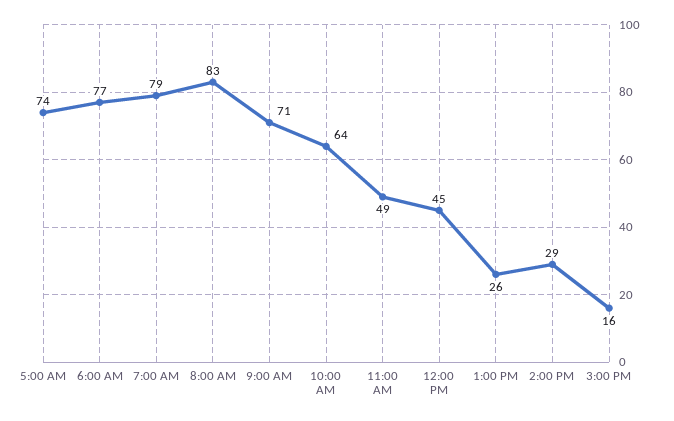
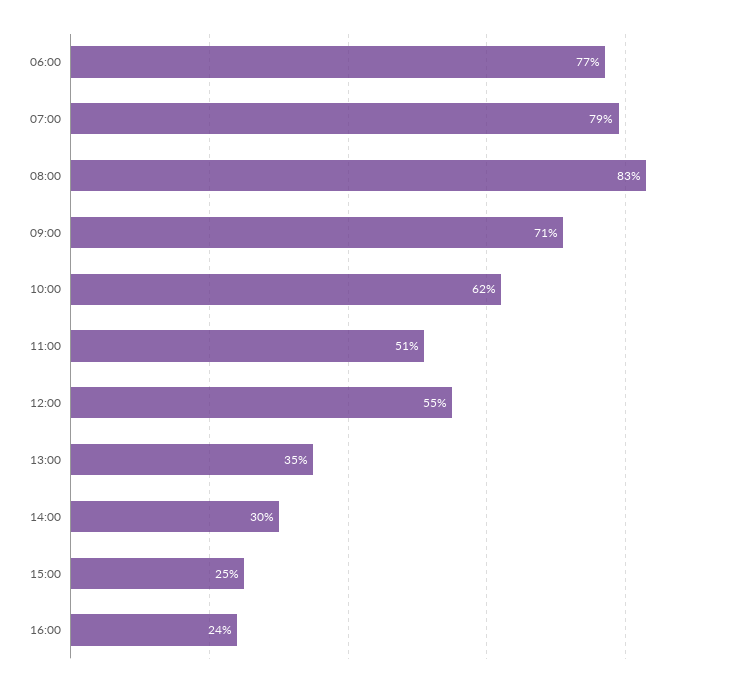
5:00 AM: 74 -> none
10:00 AM: 64 -> 62
11:00 AM: 49 -> 51
12:00 PM: 45 -> 55
1:00 PM: 26 -> 35
2:00 PM: 29 -> 30
3:00 PM: 16 -> 25
16:00: none -> 24

